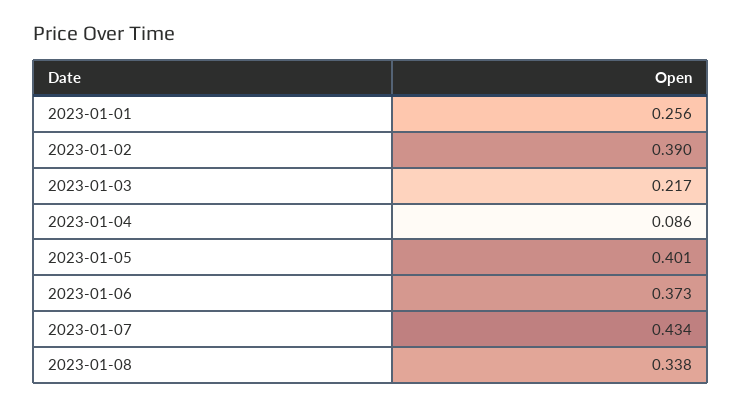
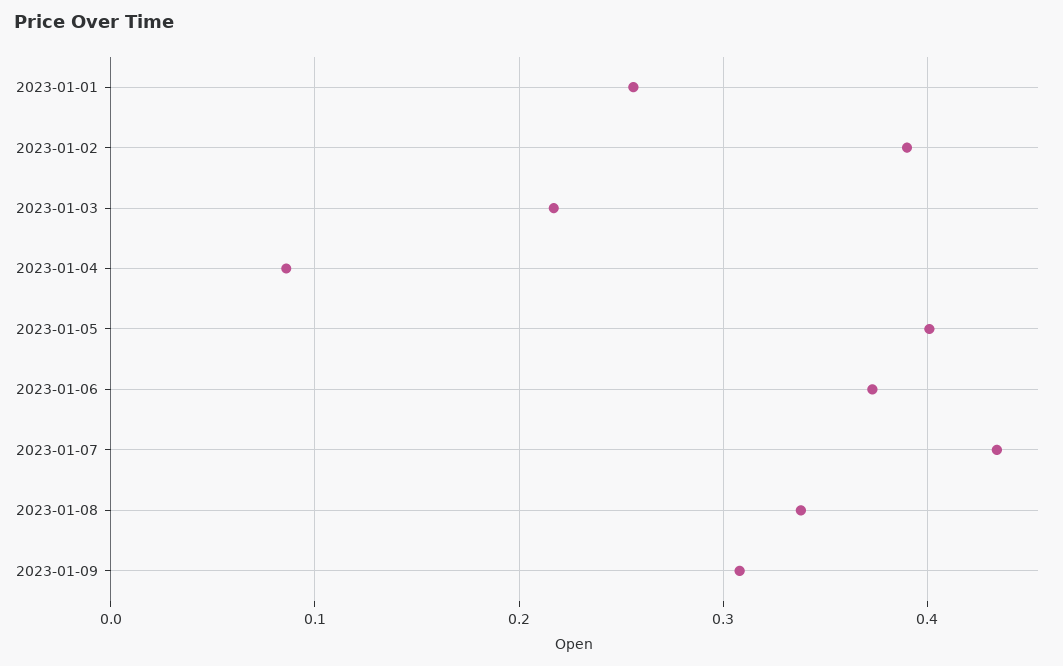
2023-01-09: none -> 0.31

